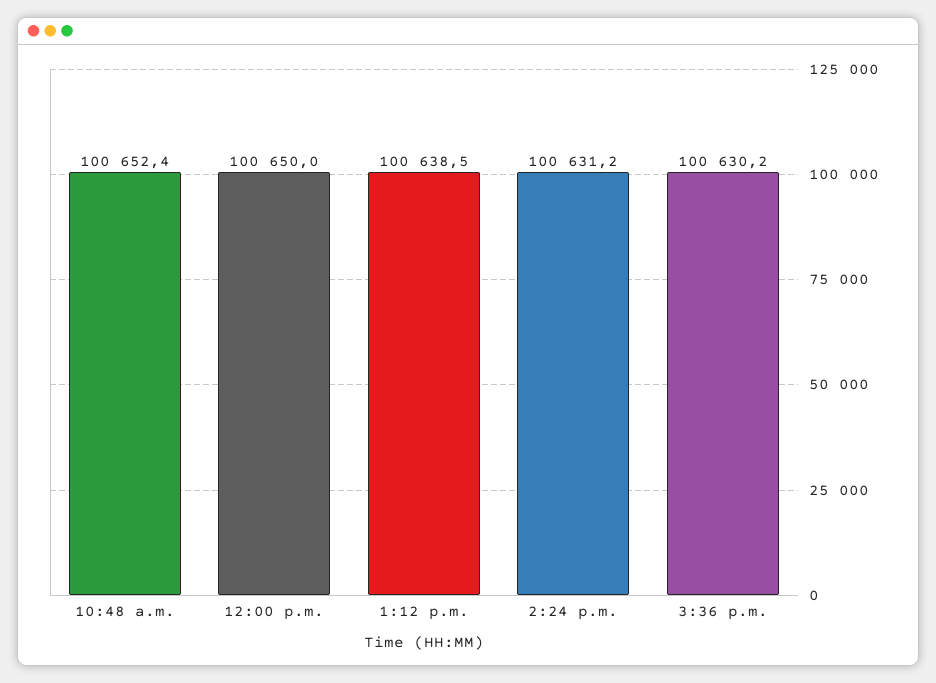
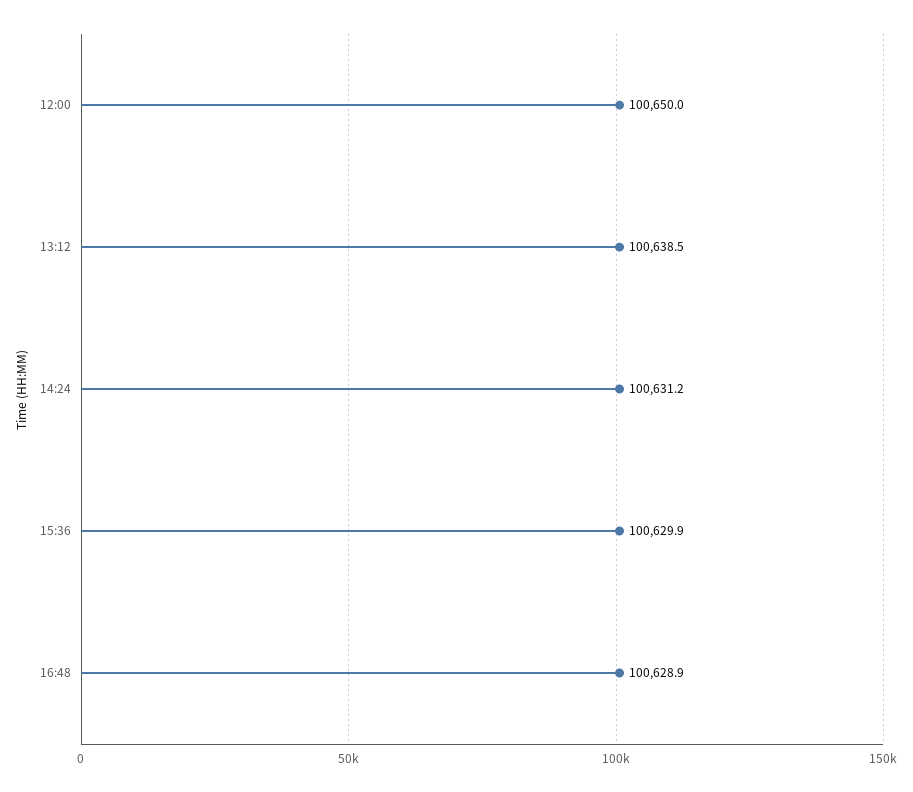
10:48 a.m.: 100652.4 -> none
3:36 p.m.: 100630.2 -> 100629.9
16:48: none -> 100628.9

